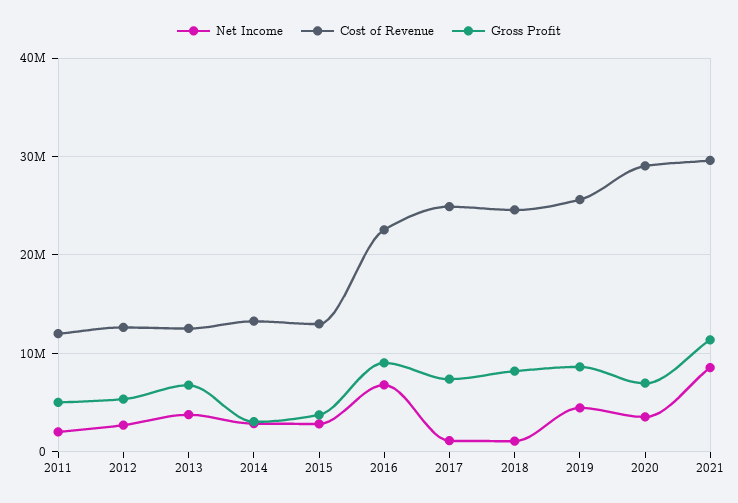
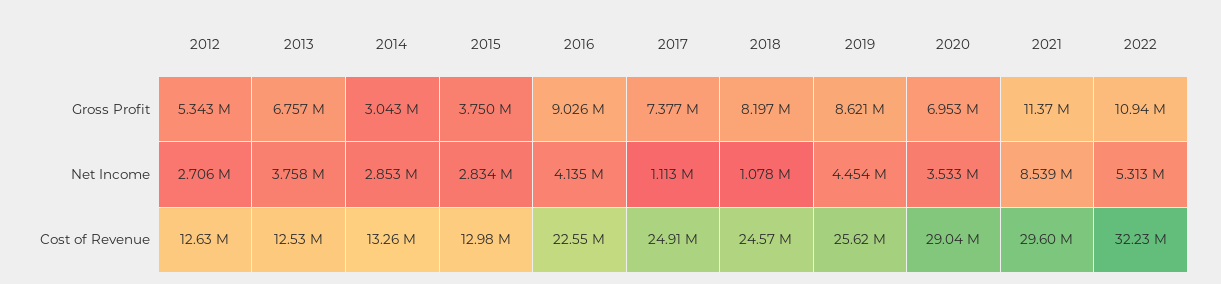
Net Income, 2011: 2000000 -> none
Cost of Revenue, 2011: 12000000 -> none
Gross Profit, 2011: 5000000 -> none
Net Income, 2016: 7000000 -> 4135000
Gross Profit, 2022: none -> 10940000
Net Income, 2022: none -> 5313000
Cost of Revenue, 2022: none -> 32230000

